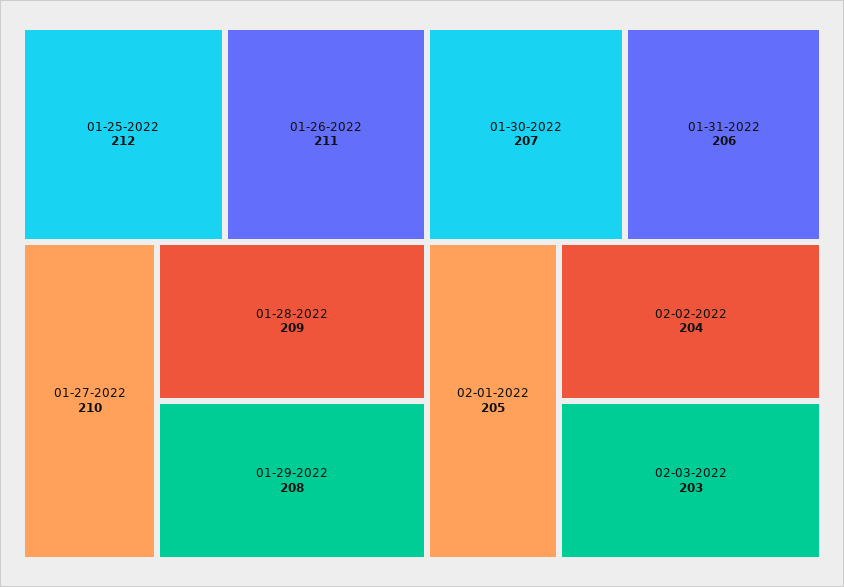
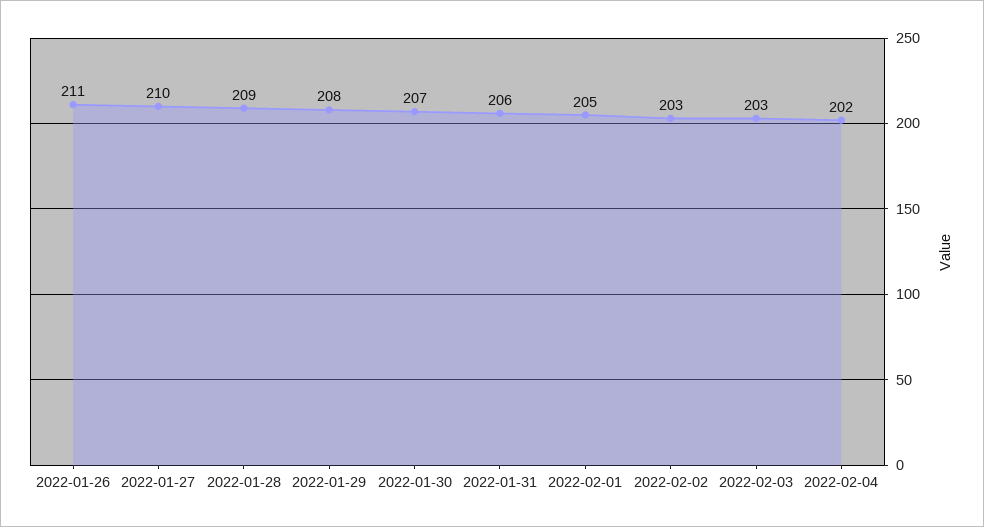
01-25-2022: 212 -> none
02-02-2022: 204 -> 203
2022-02-04: none -> 202

